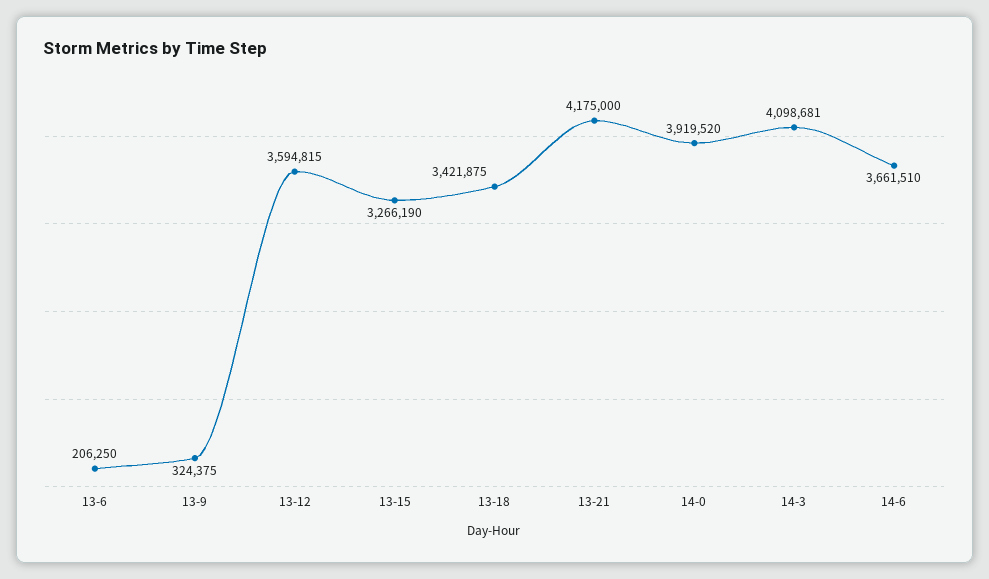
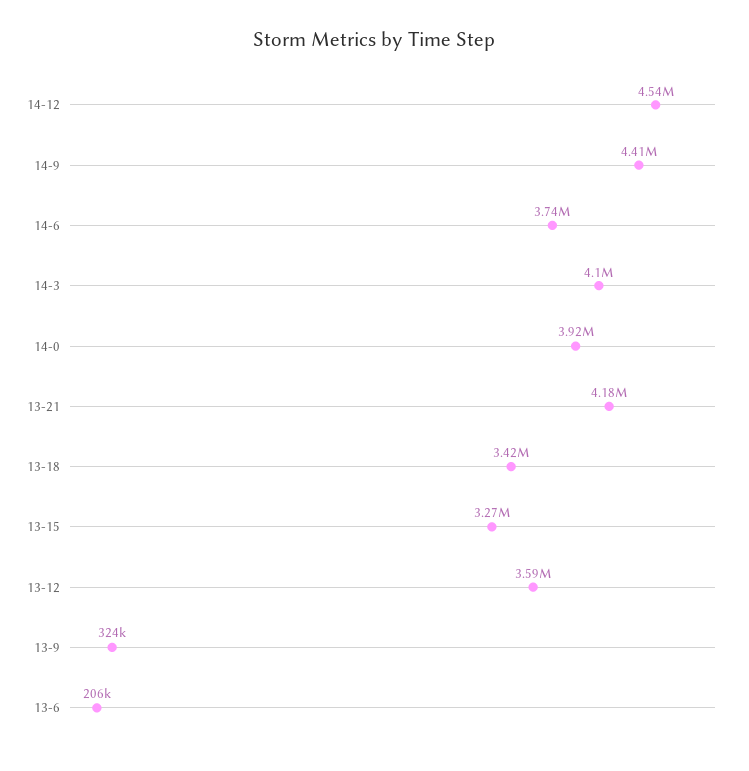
14-6: 3661510 -> 3740000
14-12: none -> 4540000
14-9: none -> 4410000

